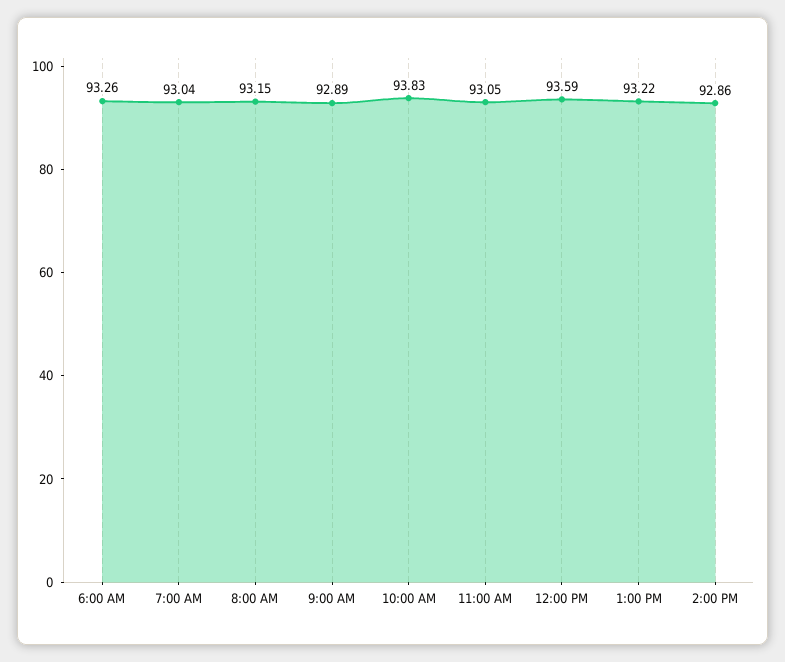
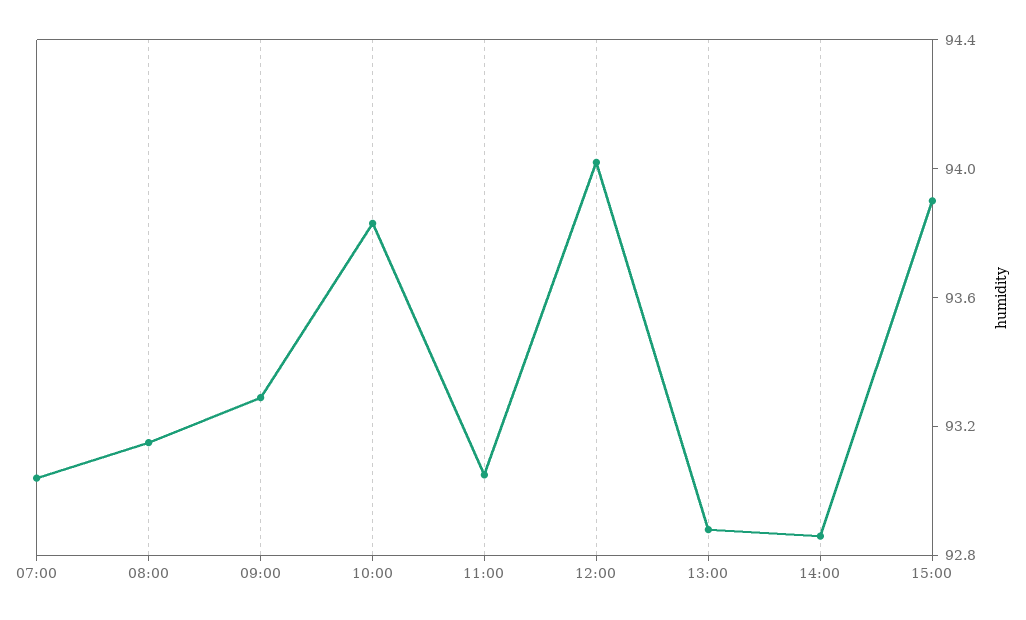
6:00 AM: 93.26 -> none
9:00 AM: 92.89 -> 93.3
12:00 PM: 93.59 -> 94
1:00 PM: 93.22 -> 92.9
15:00: none -> 93.9

